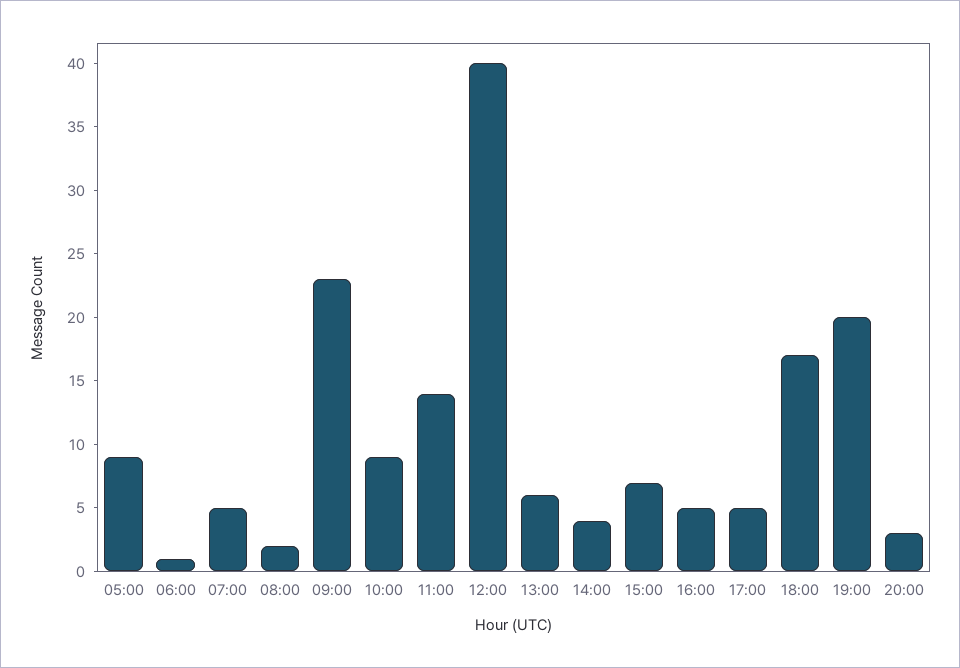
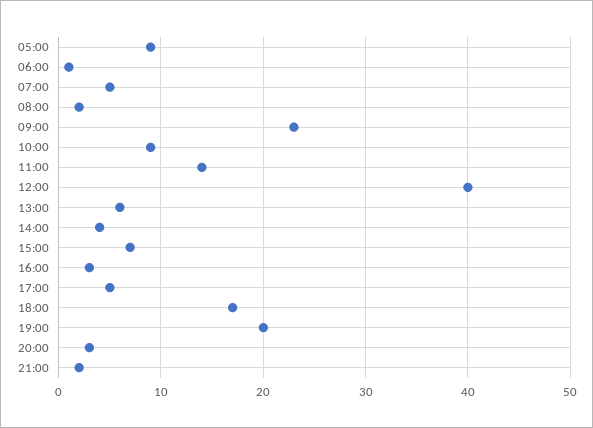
16:00: 5 -> 3
21:00: none -> 2

